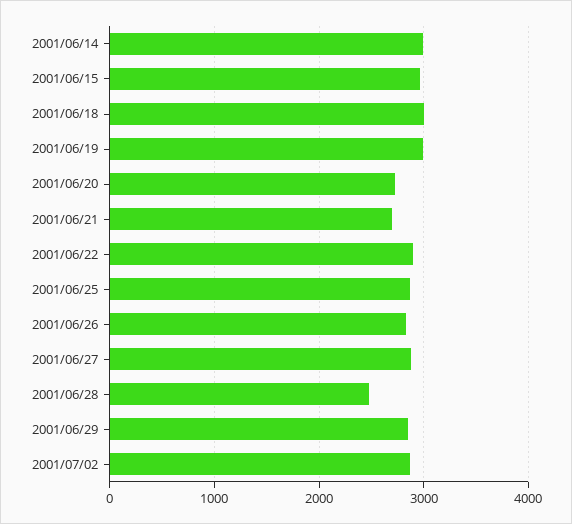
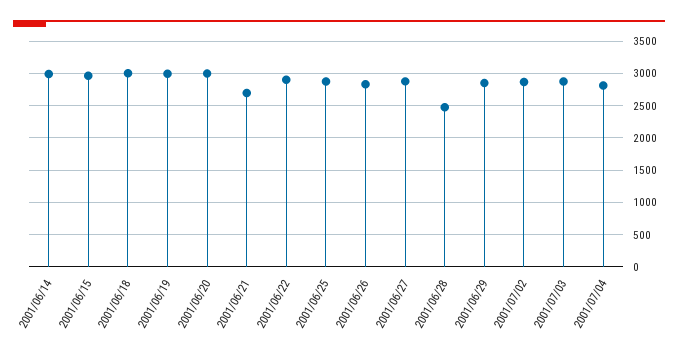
2001/06/20: 2700 -> 3000
2001/07/03: none -> 2900
2001/07/04: none -> 2800

